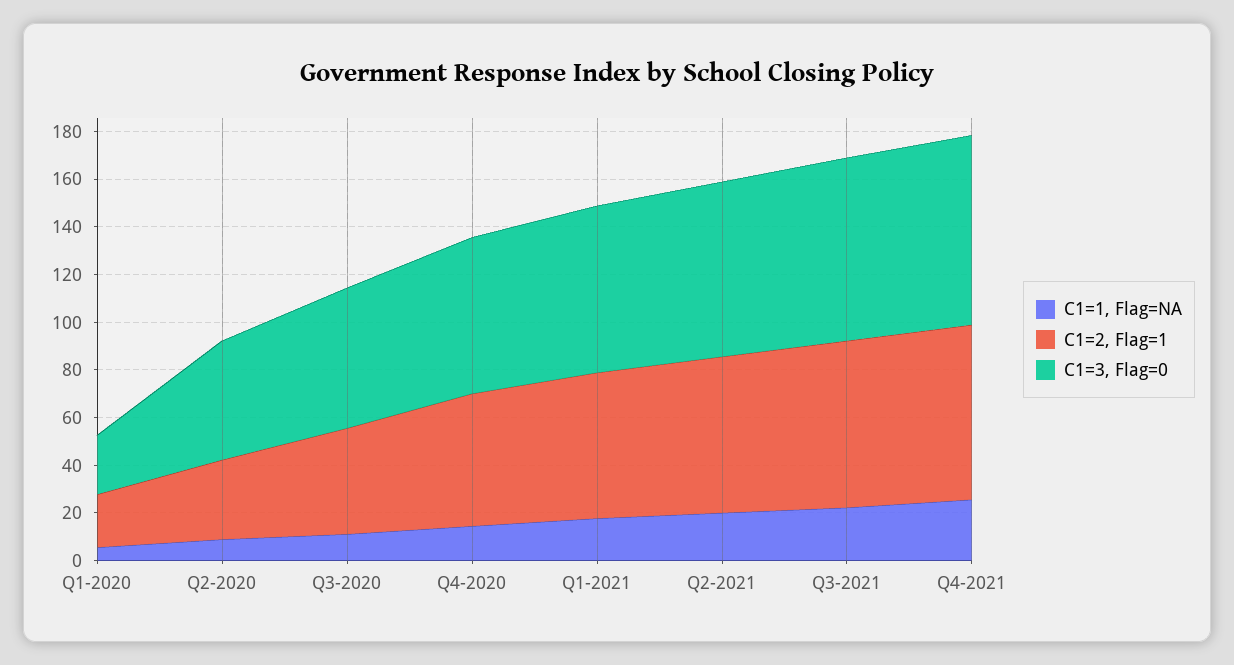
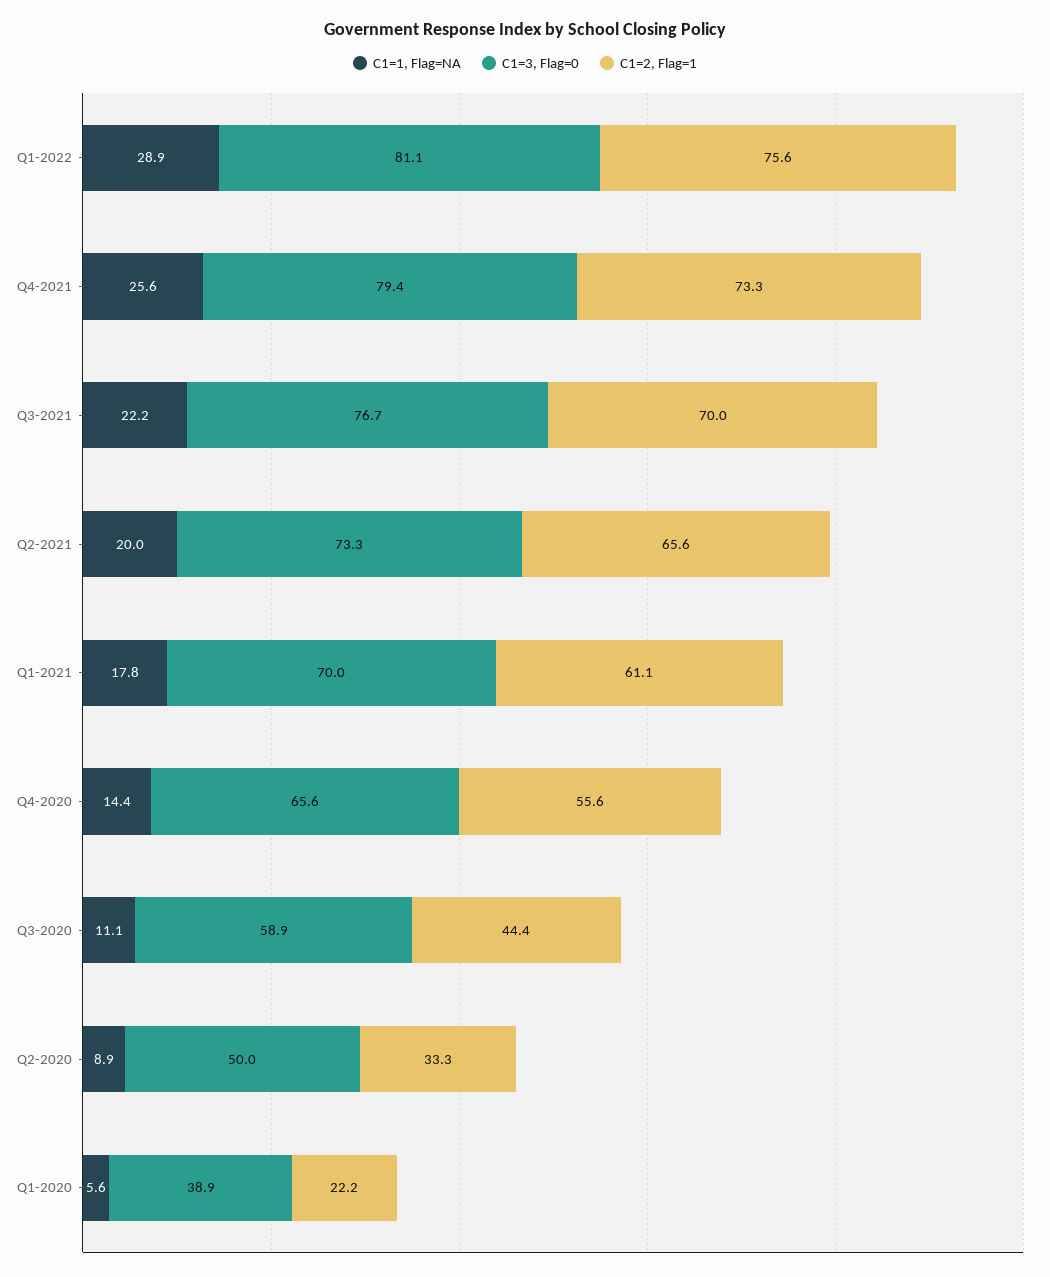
C1=3, Flag=0, Q1-2020: 25 -> 38.9
C1=1, Flag=NA, Q1-2022: none -> 28.9
C1=3, Flag=0, Q1-2022: none -> 81.1
C1=2, Flag=1, Q1-2022: none -> 75.6

